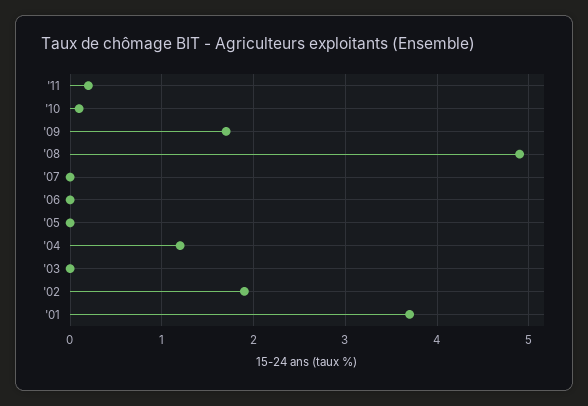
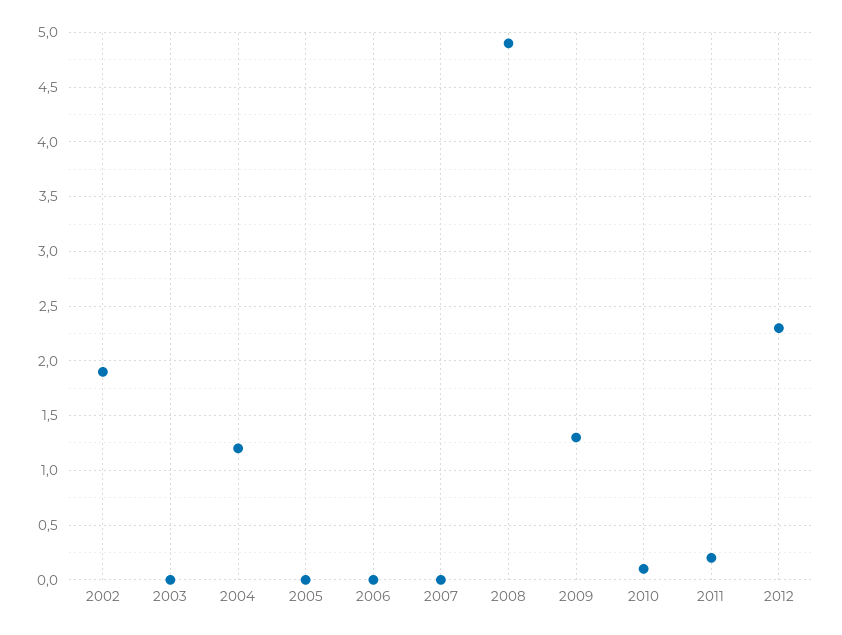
'09: 1.7 -> 1.3
'01: 3.7 -> none
2012: none -> 2.3

